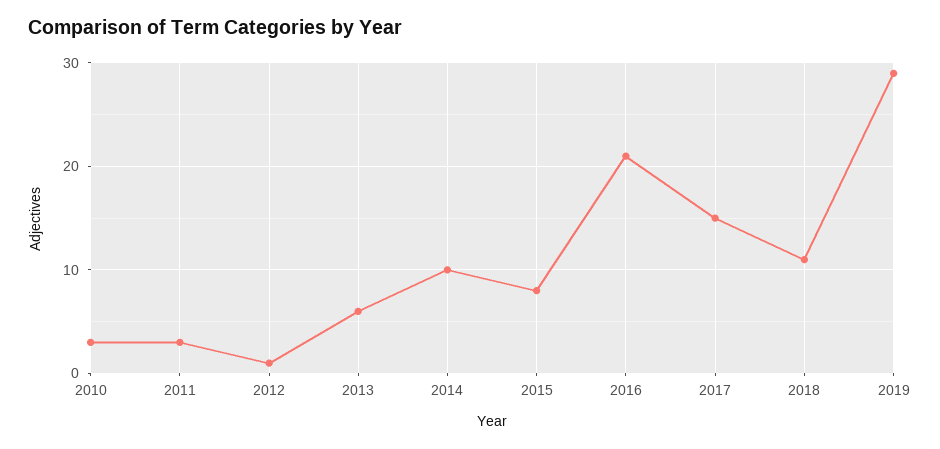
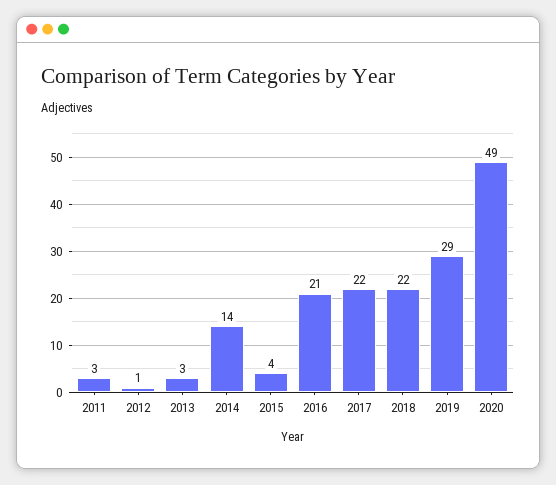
2010: 3 -> none
2013: 6 -> 3
2014: 10 -> 14
2015: 8 -> 4
2017: 15 -> 22
2018: 11 -> 22
2020: none -> 49

